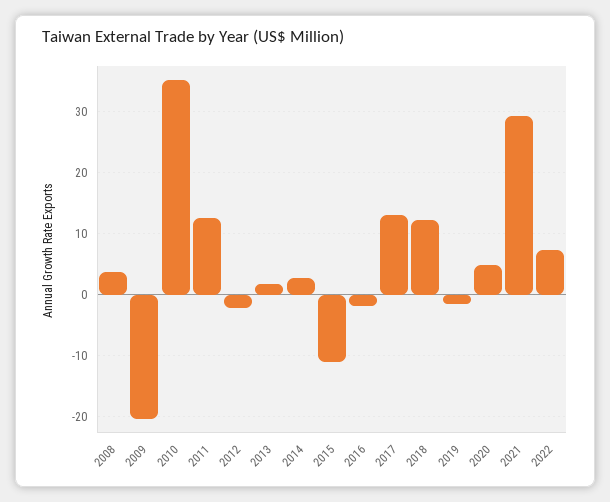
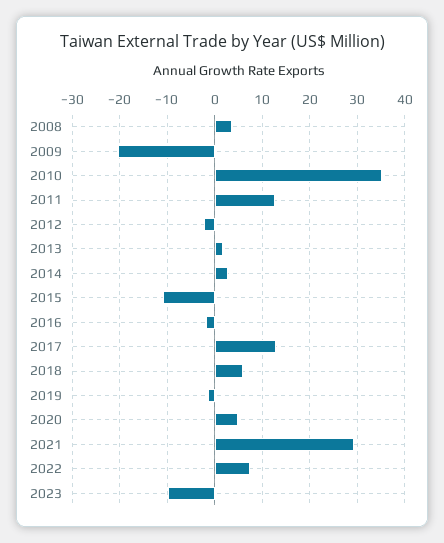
2018: 12 -> 6
2023: none -> -10

